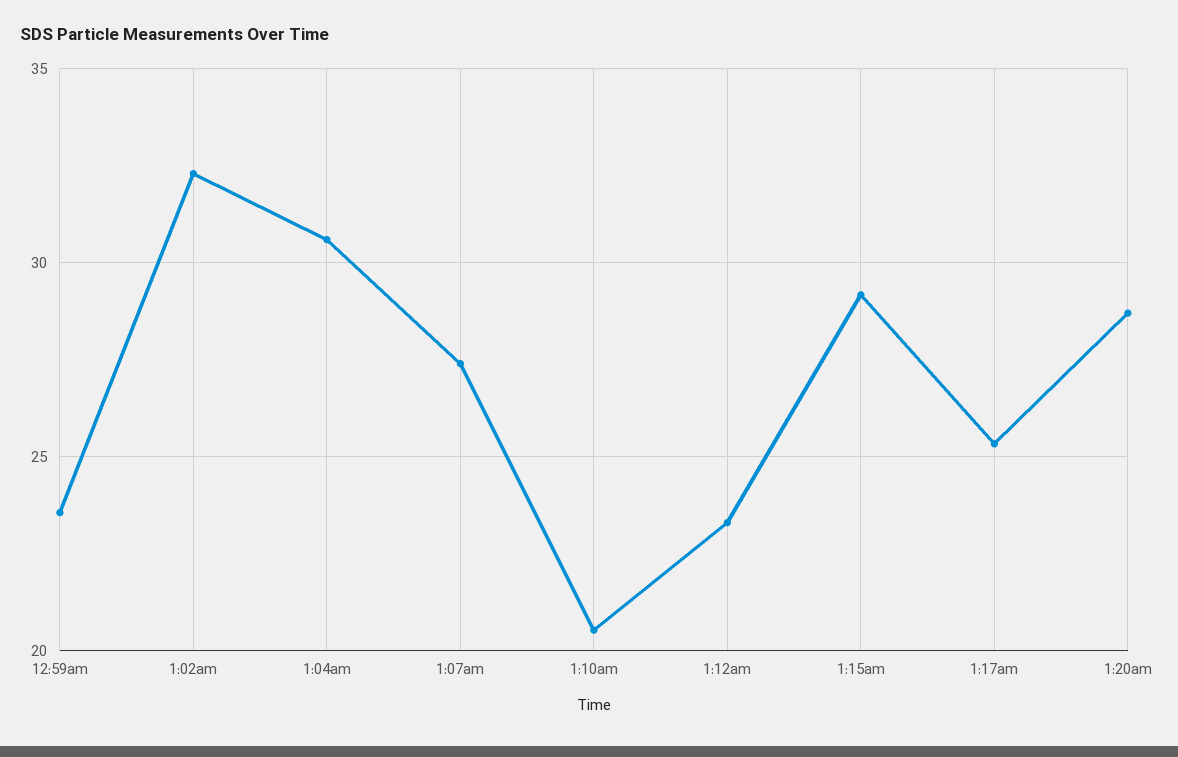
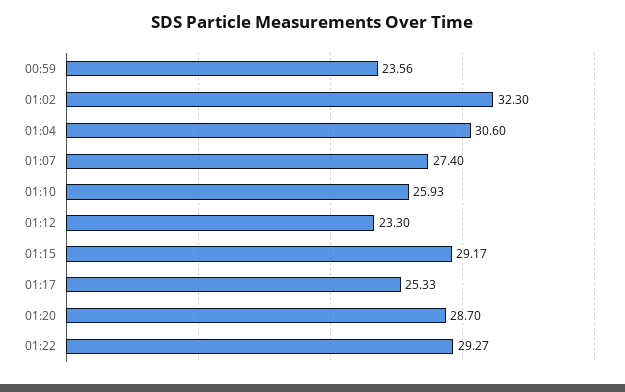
1:10am: 20.5 -> 25.93
01:22: none -> 29.27

